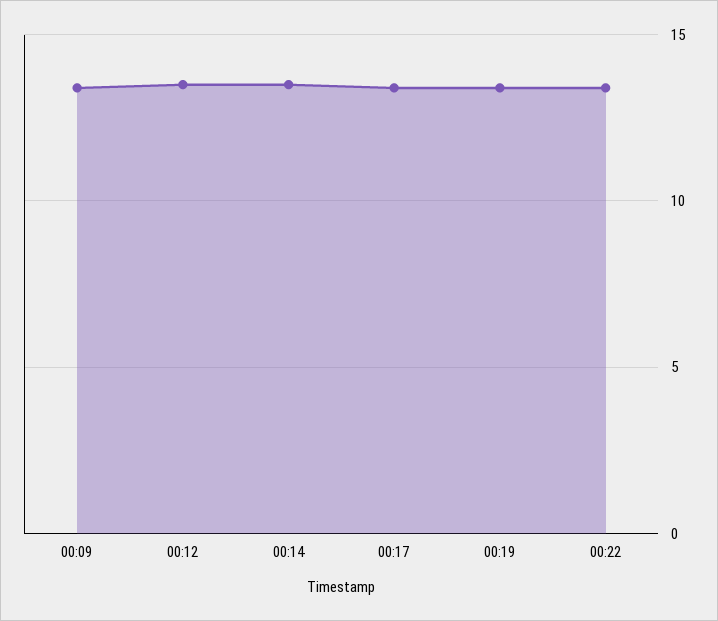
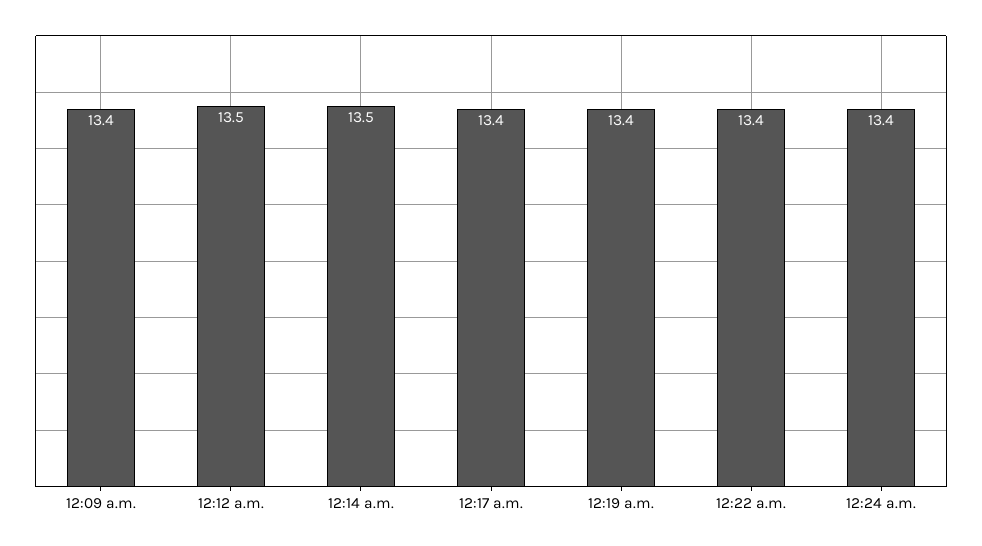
12:24 a.m.: none -> 13.4

